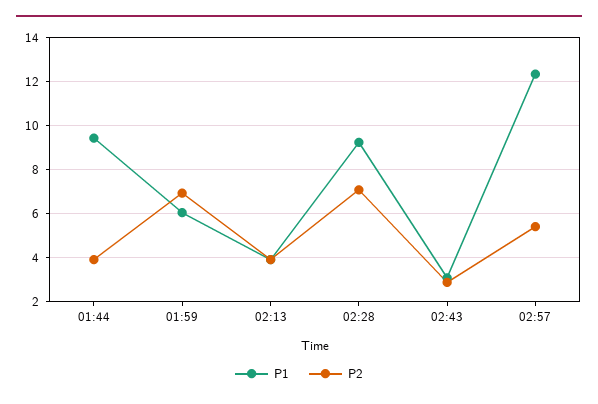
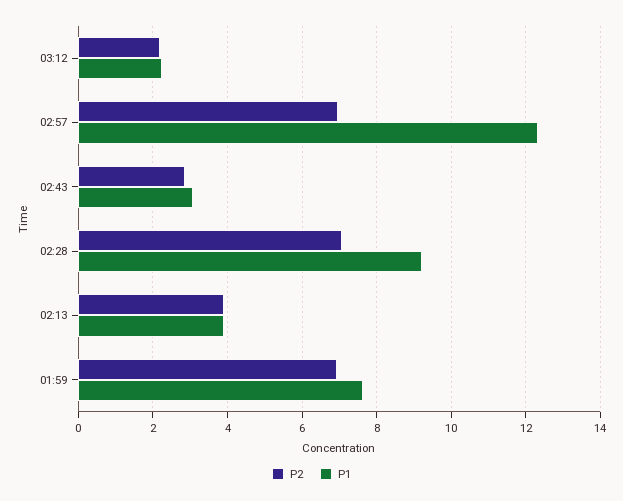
P1, 01:44: 9.5 -> none
P2, 01:44: 4 -> none
P1, 01:59: 6 -> 7.6
P2, 02:57: 5.5 -> 7
P2, 03:12: none -> 2.2
P1, 03:12: none -> 2.2

